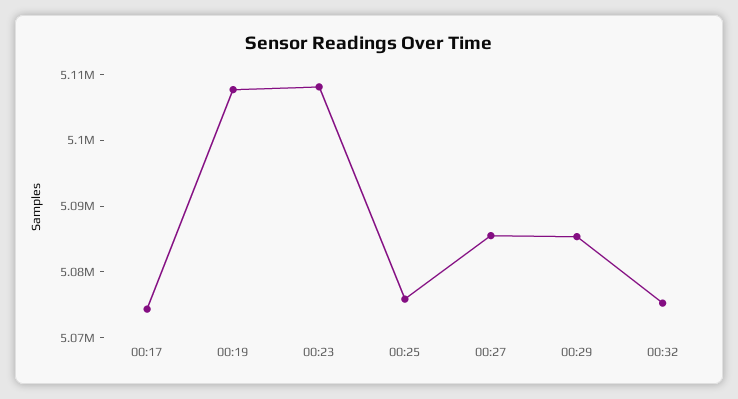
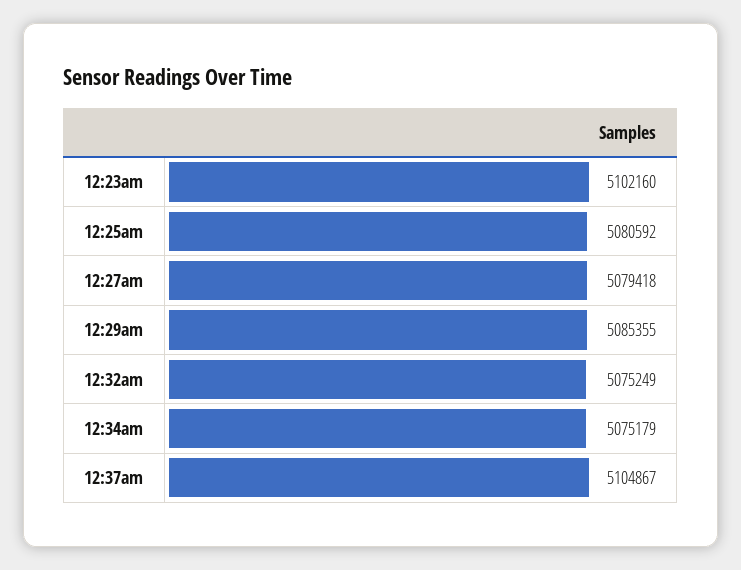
00:17: 5074000 -> none
00:19: 5108000 -> none
00:23: 5108000 -> 5102160
00:25: 5076000 -> 5080592
00:27: 5086000 -> 5079418
12:34am: none -> 5075179
12:37am: none -> 5104867

